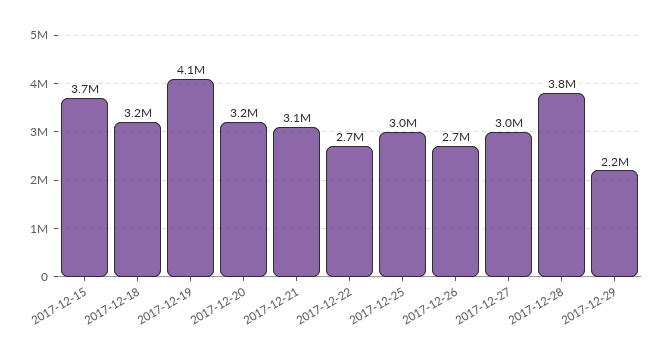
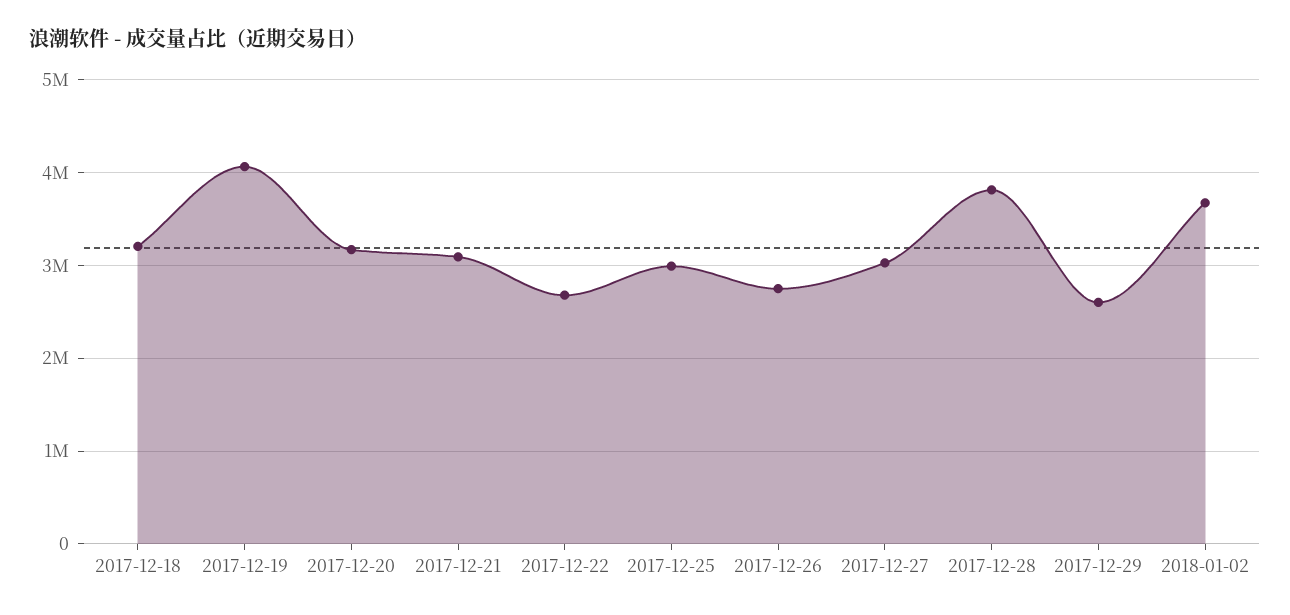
2017-12-15: 3700000 -> none
2017-12-29: 2200000 -> 2600000
2018-01-02: none -> 3700000

